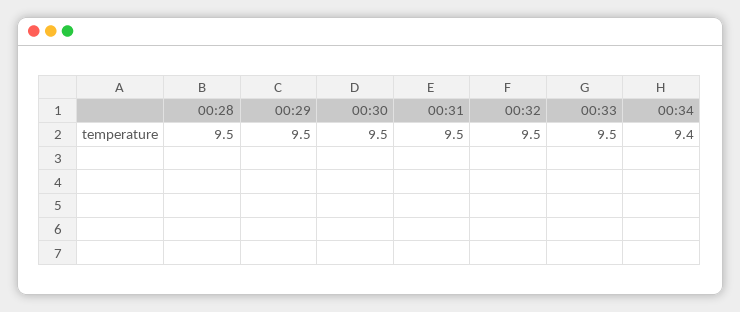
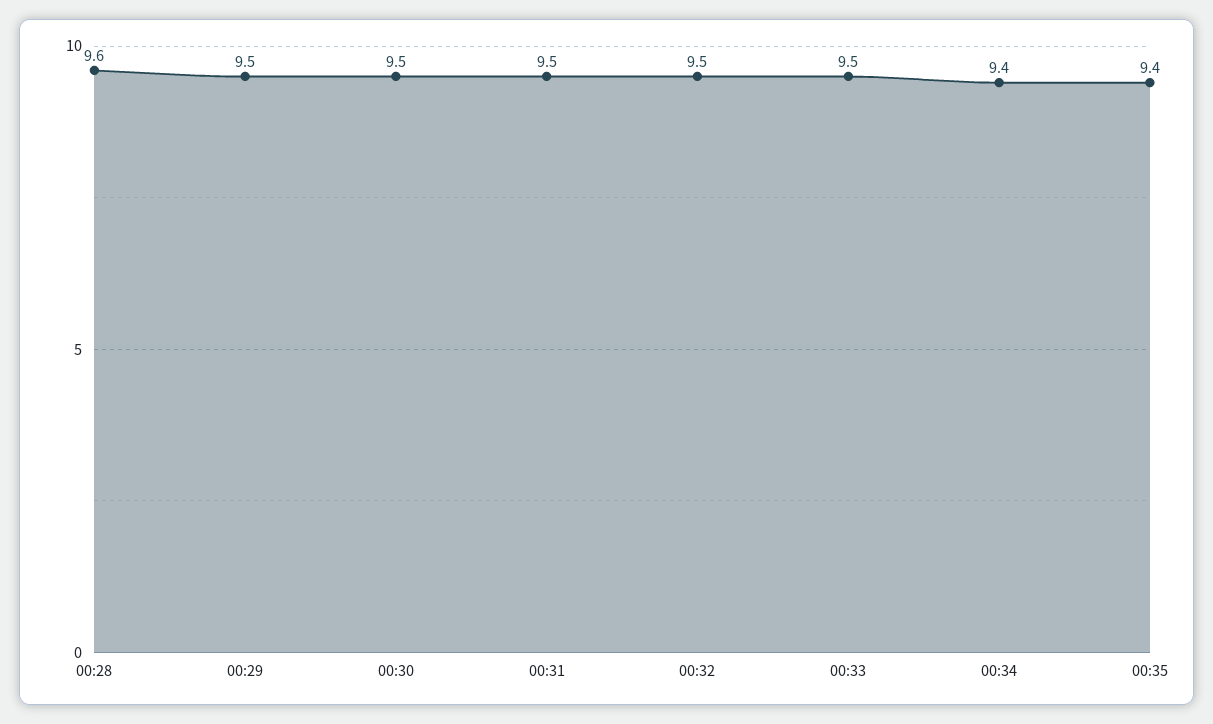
00:28: 9.5 -> 9.6
00:35: none -> 9.4

